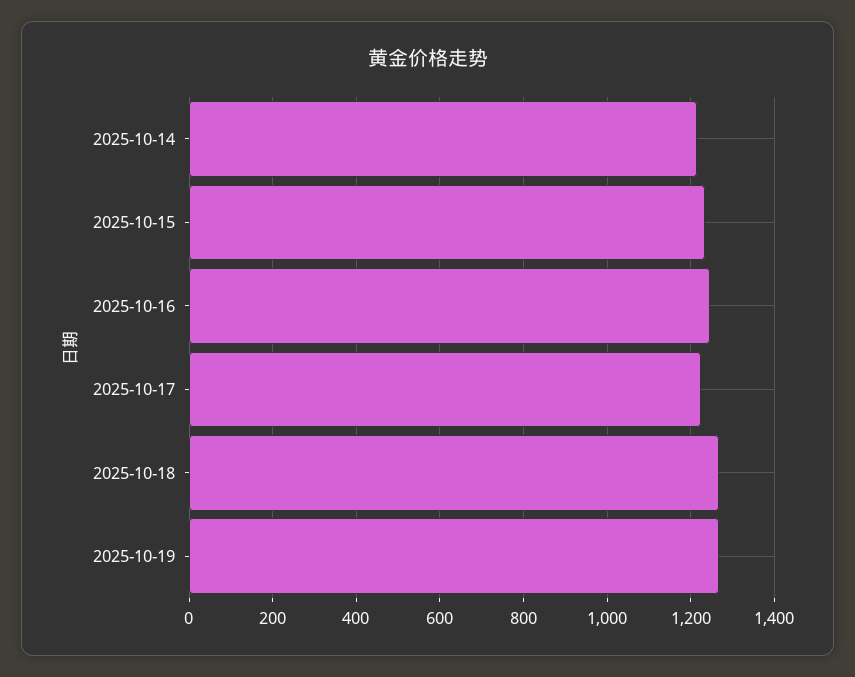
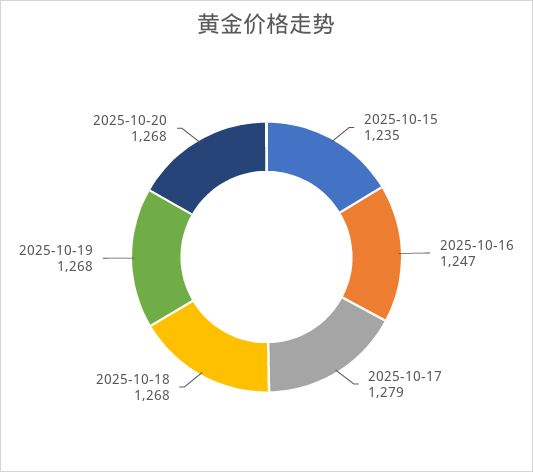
2025-10-14: 1220 -> none
2025-10-17: 1220 -> 1279
2025-10-20: none -> 1268

